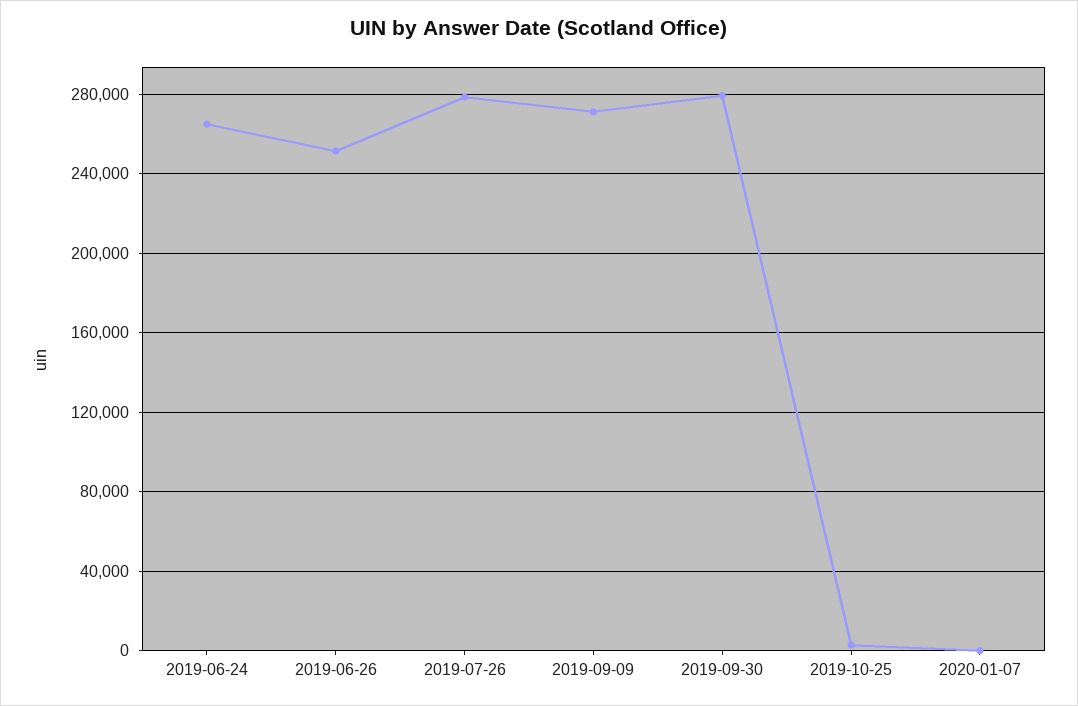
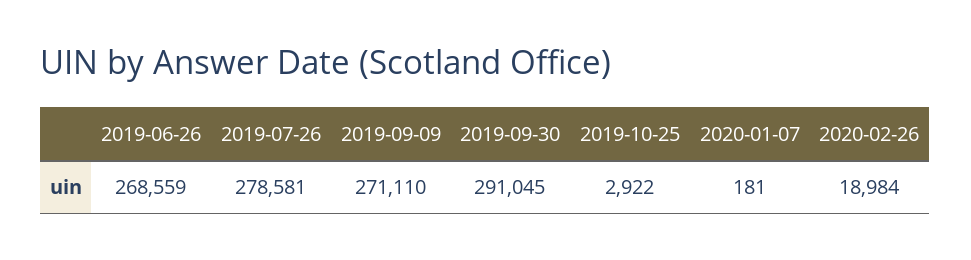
2019-06-24: 265000 -> none
2019-06-26: 250000 -> 268559
2019-09-30: 280000 -> 291045
2020-02-26: none -> 18984

